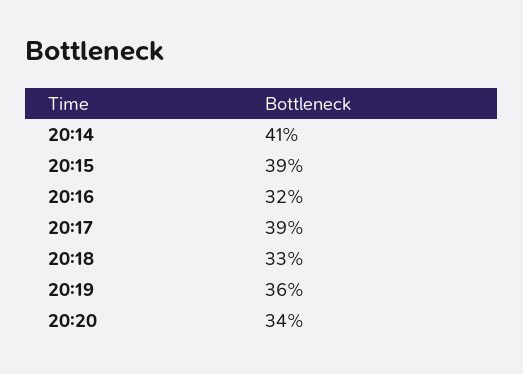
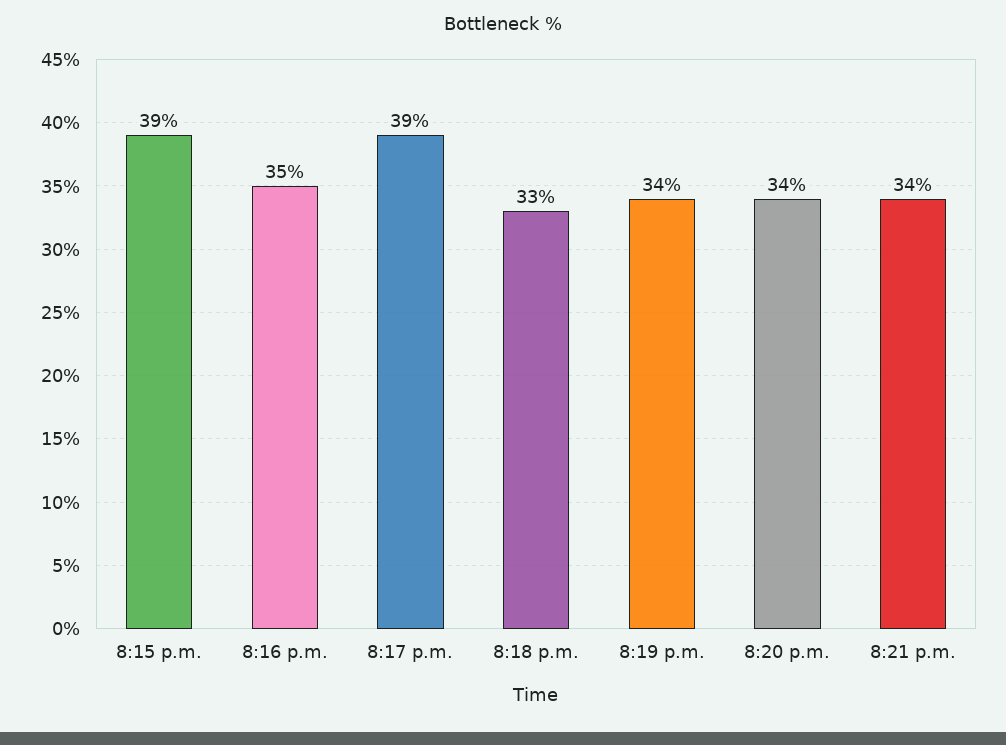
20:14: 41 -> none
20:16: 32 -> 35
20:19: 36 -> 34
8:21 p.m.: none -> 34

